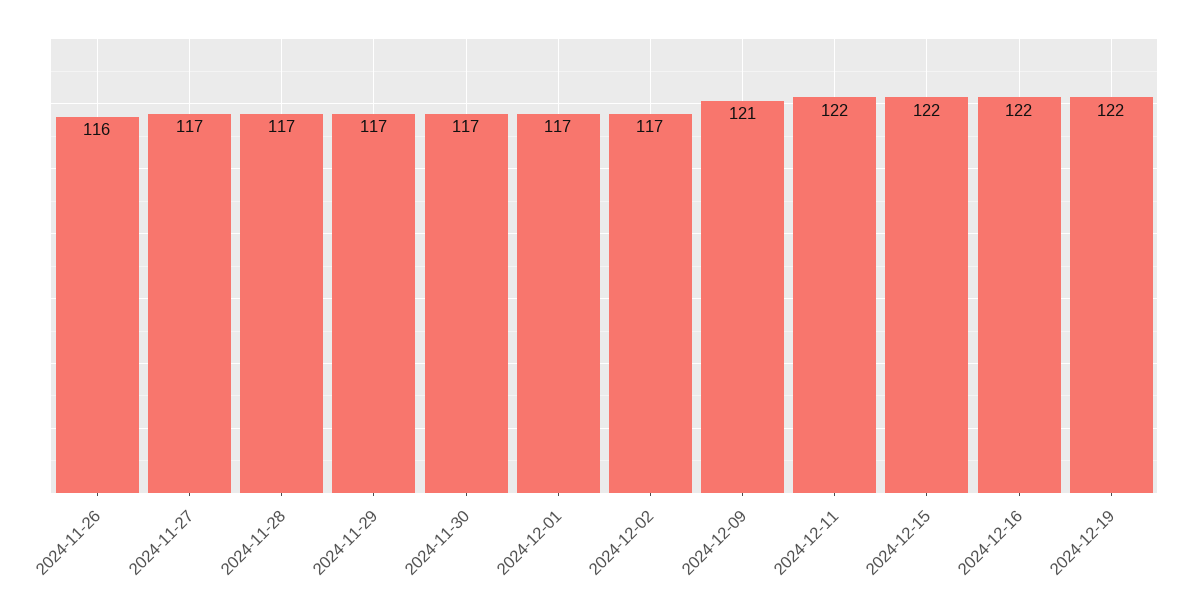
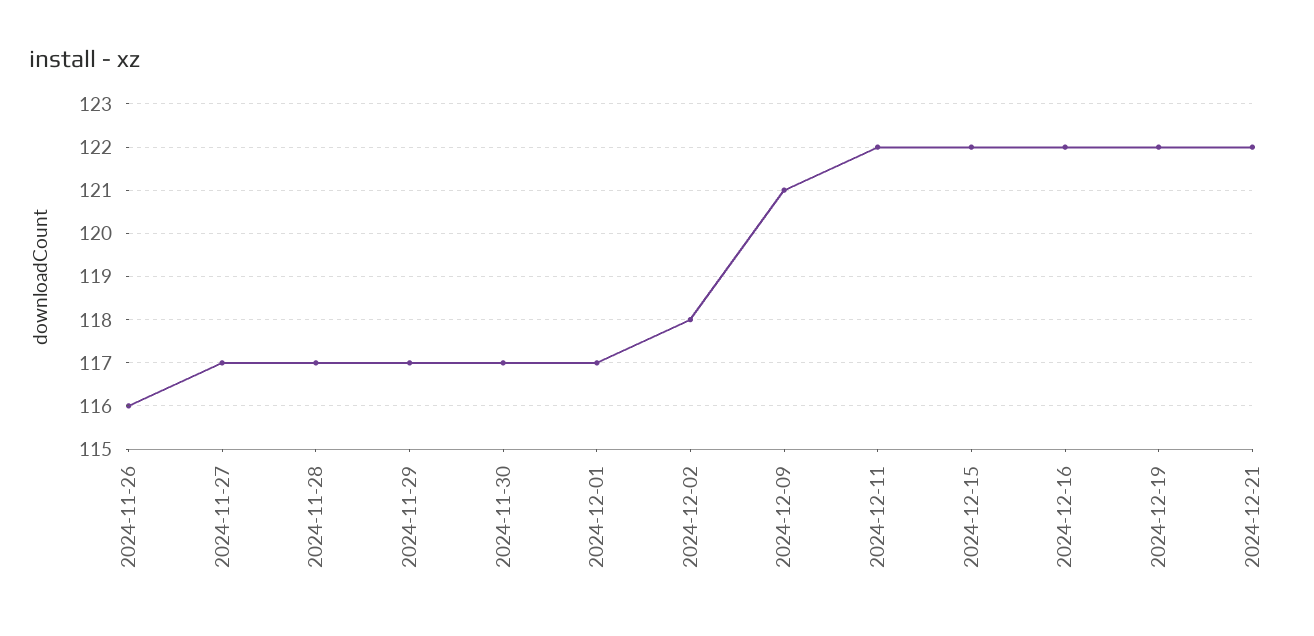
2024-12-02: 117 -> 118
2024-12-21: none -> 122

